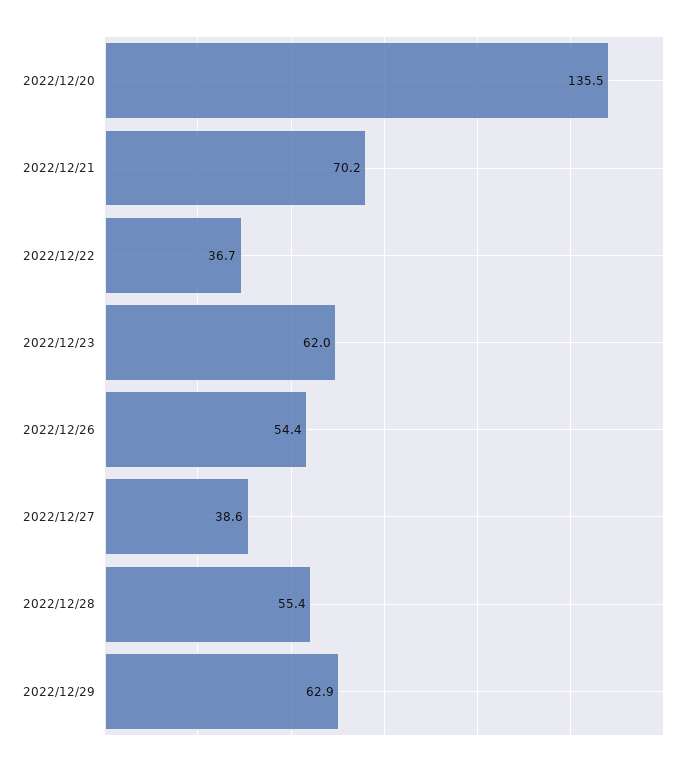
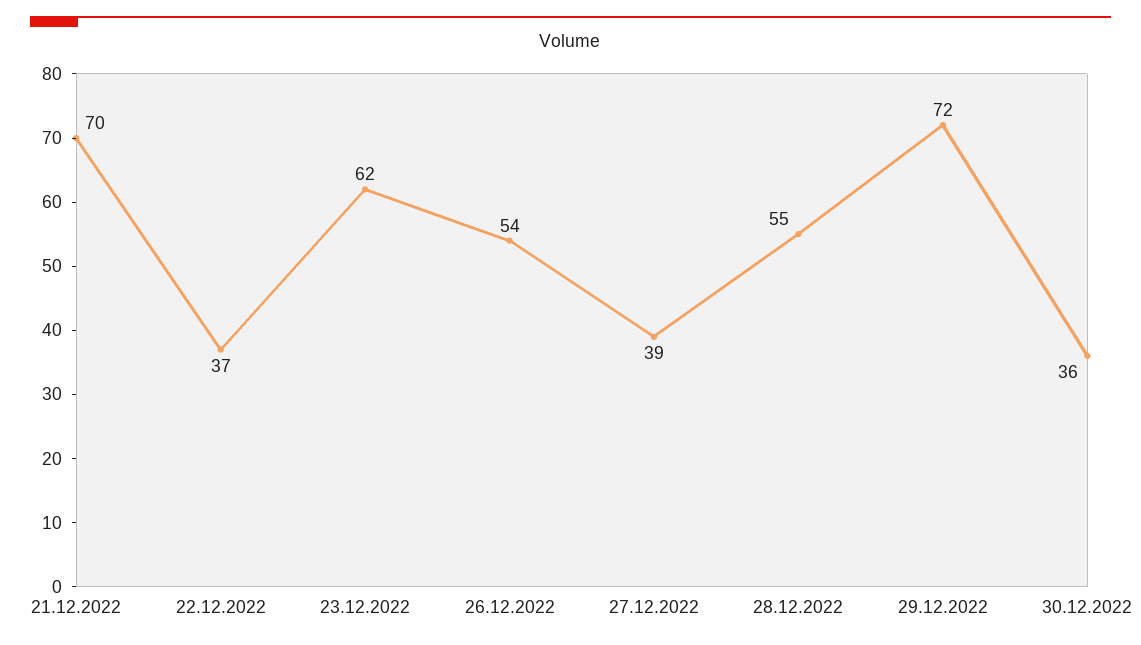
2022/12/20: 135.5 -> none
2022/12/29: 62.9 -> 72
30.12.2022: none -> 36

